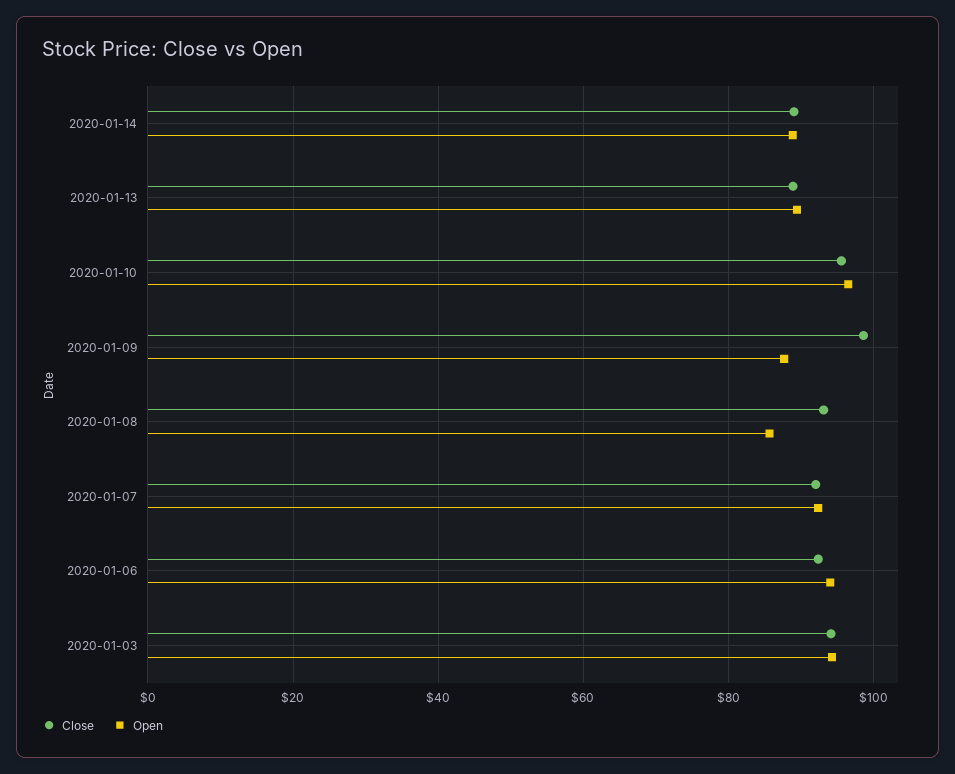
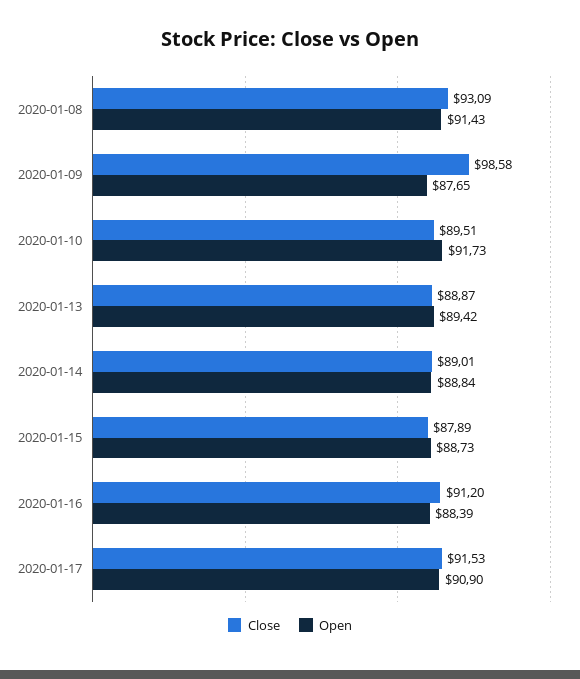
Close, 2020-01-10: 96 -> 89.51
Open, 2020-01-10: 96 -> 91.73
Open, 2020-01-08: 86 -> 91.43
Close, 2020-01-07: 92 -> none
Open, 2020-01-07: 92 -> none
Close, 2020-01-06: 92 -> none
Open, 2020-01-06: 94 -> none
Close, 2020-01-03: 94 -> none
Open, 2020-01-03: 94 -> none
Close, 2020-01-15: none -> 87.89
Open, 2020-01-15: none -> 88.73
Close, 2020-01-16: none -> 91.2
Open, 2020-01-16: none -> 88.39
Close, 2020-01-17: none -> 91.53
Open, 2020-01-17: none -> 90.9

